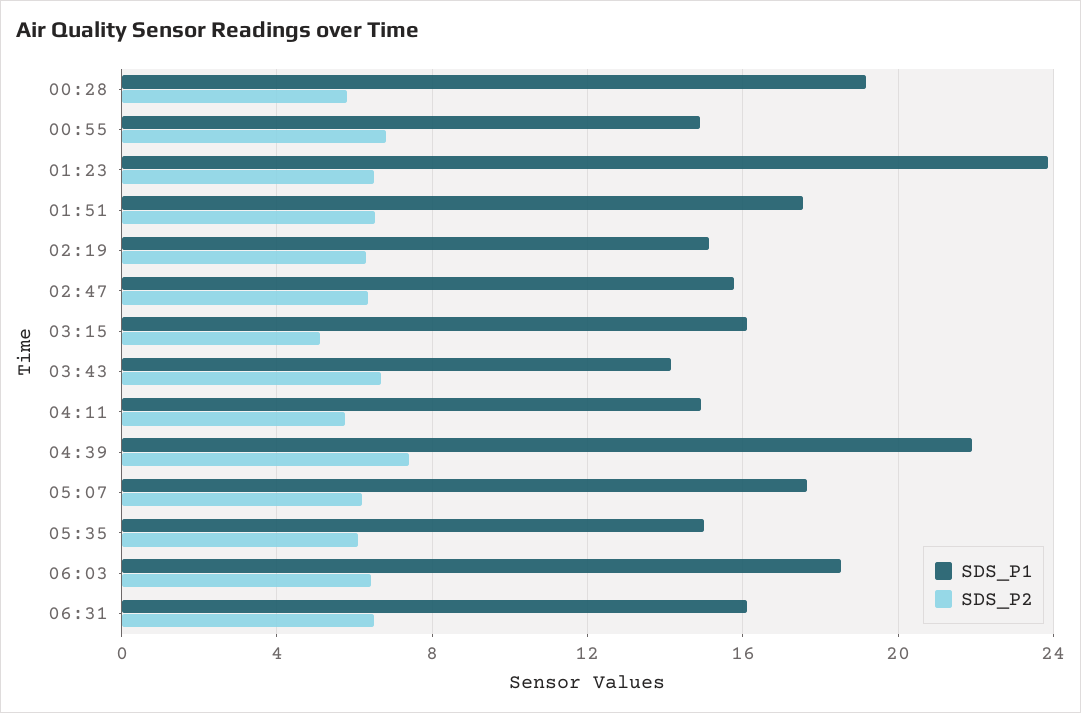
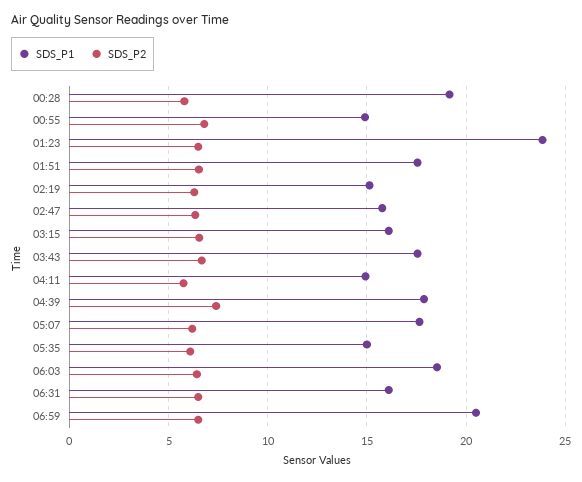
SDS_P2, 03:15: 5 -> 6.5
SDS_P1, 03:43: 14 -> 17.5
SDS_P1, 04:39: 22 -> 18
SDS_P1, 06:59: none -> 20.5
SDS_P2, 06:59: none -> 6.5

